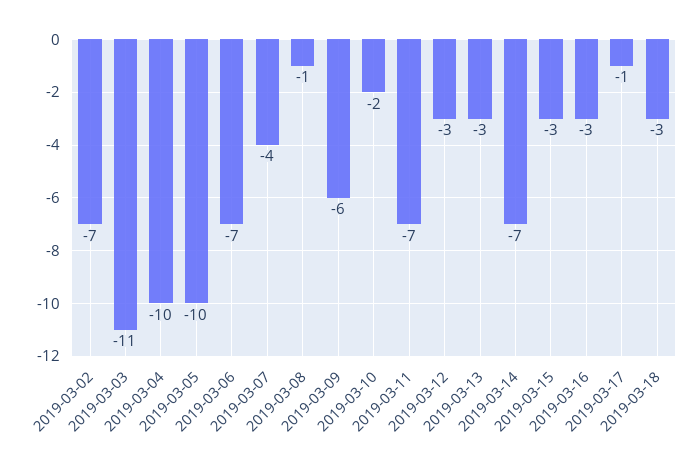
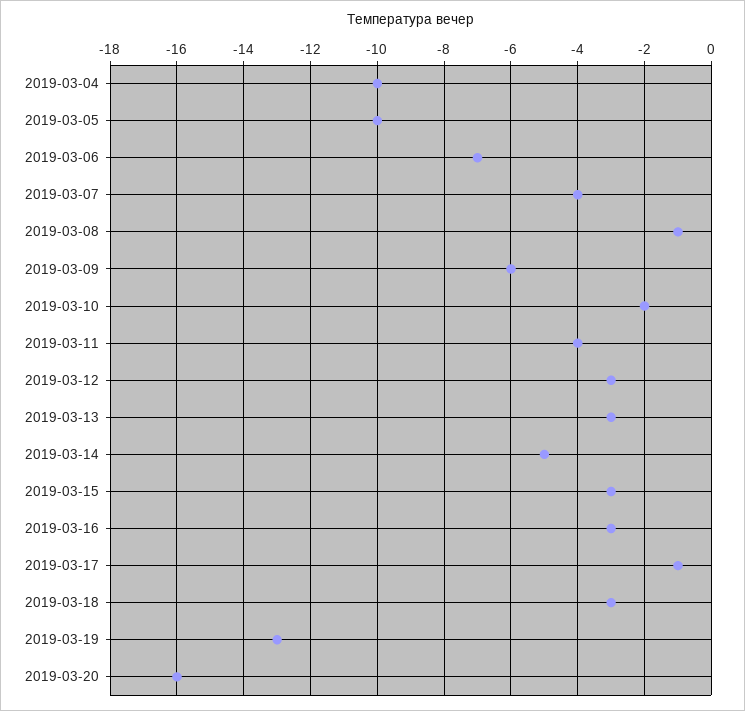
2019-03-02: -7 -> none
2019-03-03: -11 -> none
2019-03-11: -7 -> -4
2019-03-14: -7 -> -5
2019-03-19: none -> -13
2019-03-20: none -> -16

